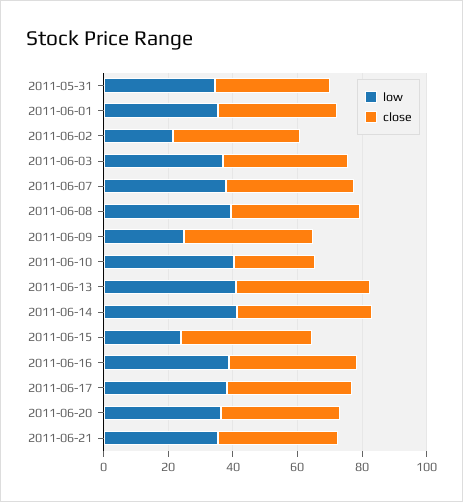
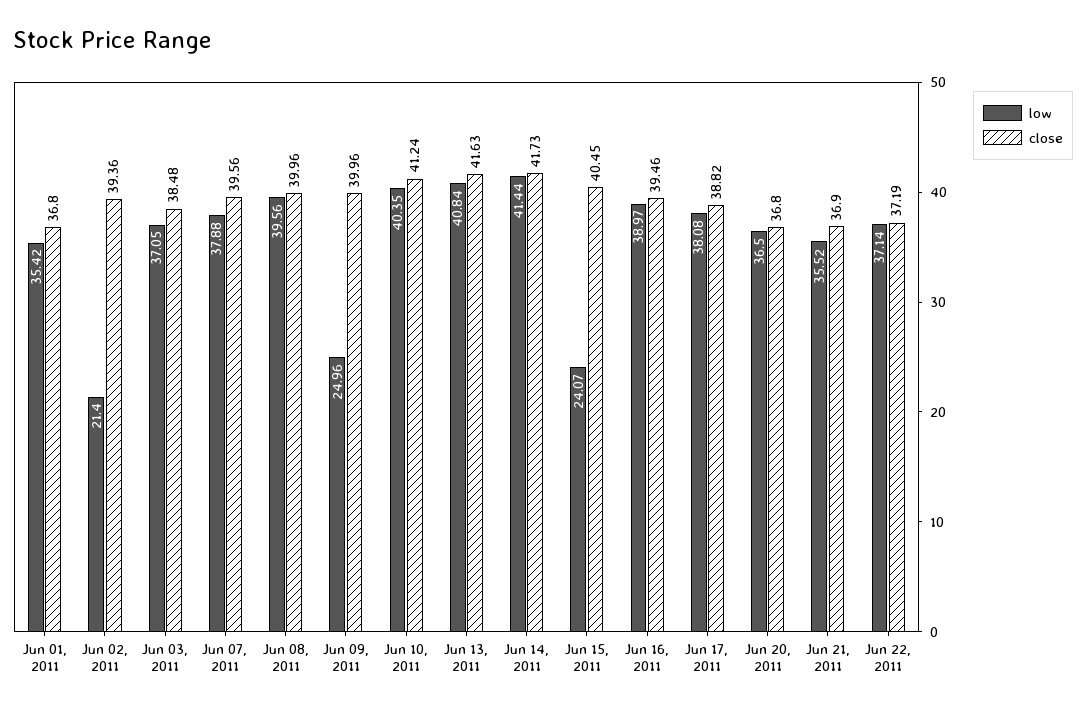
low, 2011-05-31: 35 -> none
close, 2011-05-31: 35 -> none
close, 2011-06-10: 25 -> 41.24
low, Jun 22, 2011: none -> 37.14
close, Jun 22, 2011: none -> 37.19

